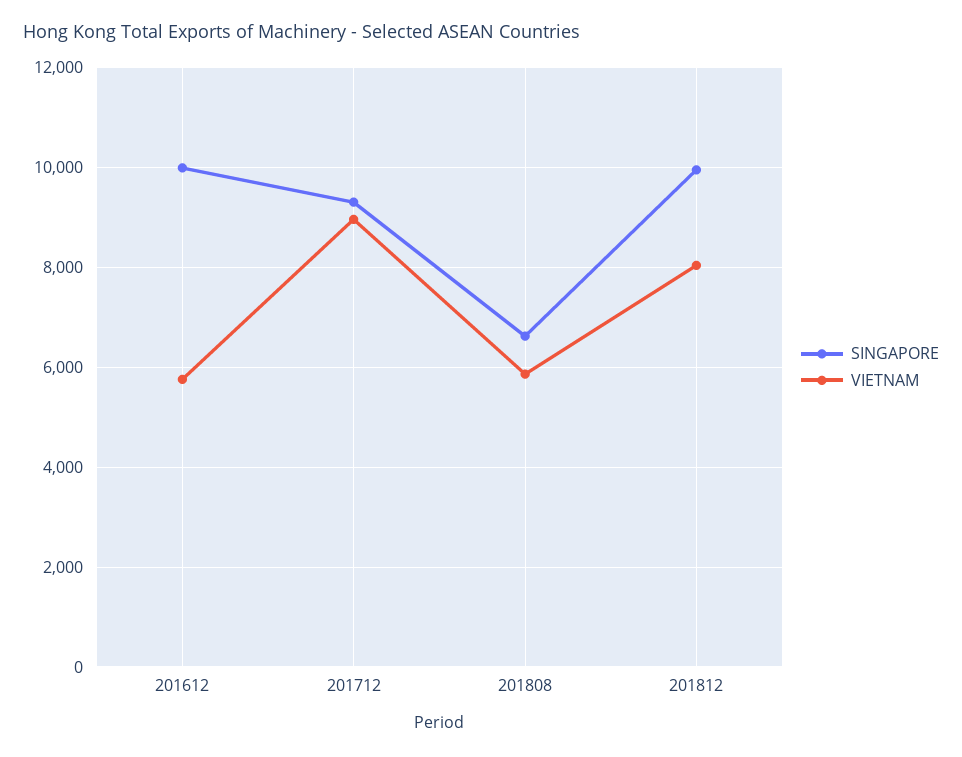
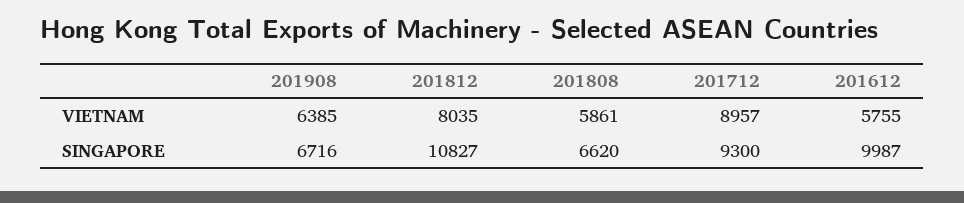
SINGAPORE, 201812: 10000 -> 10827
VIETNAM, 201908: none -> 6385
SINGAPORE, 201908: none -> 6716

